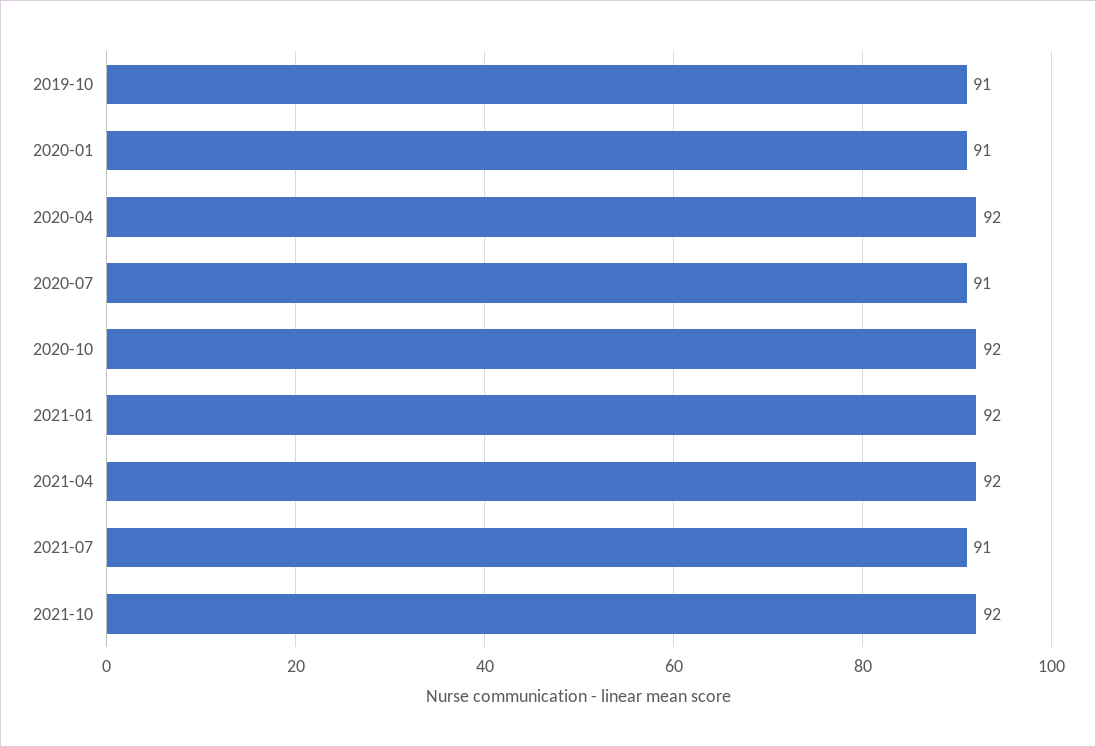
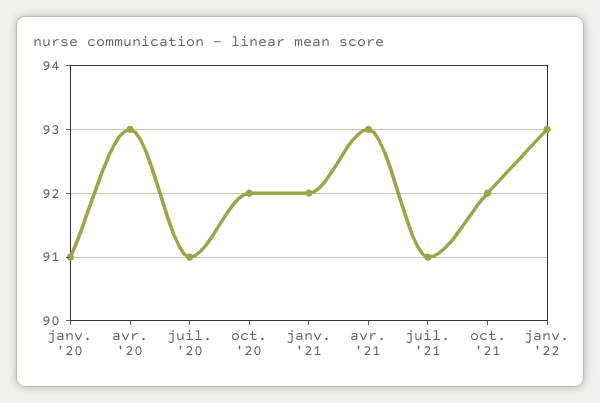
2019-10: 91 -> none
2020-04: 92 -> 93
2021-04: 92 -> 93
janv. '22: none -> 93

